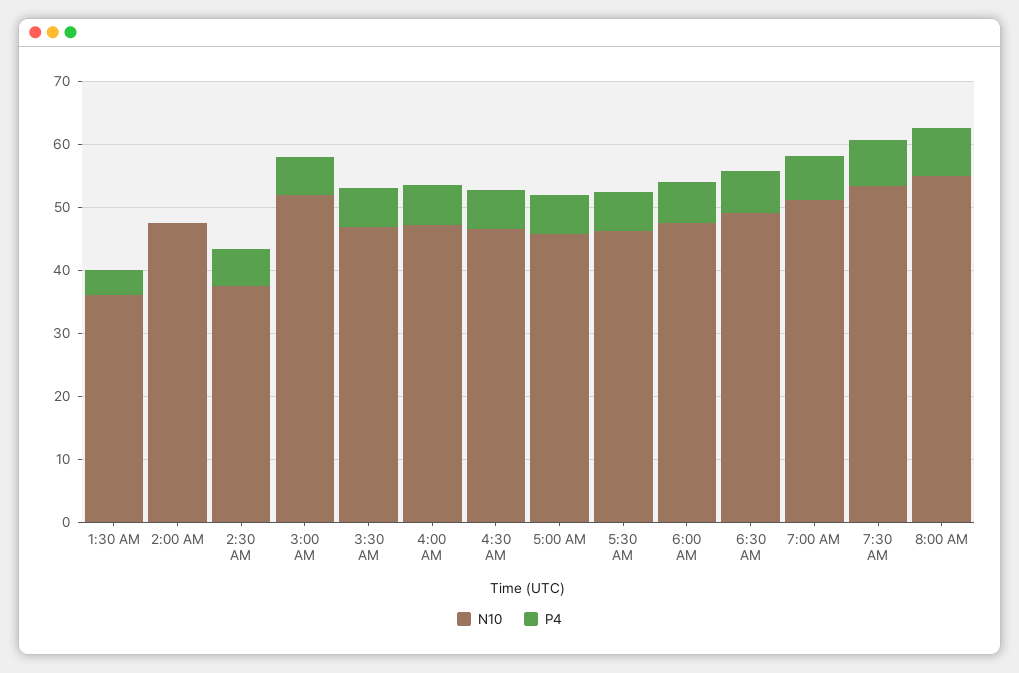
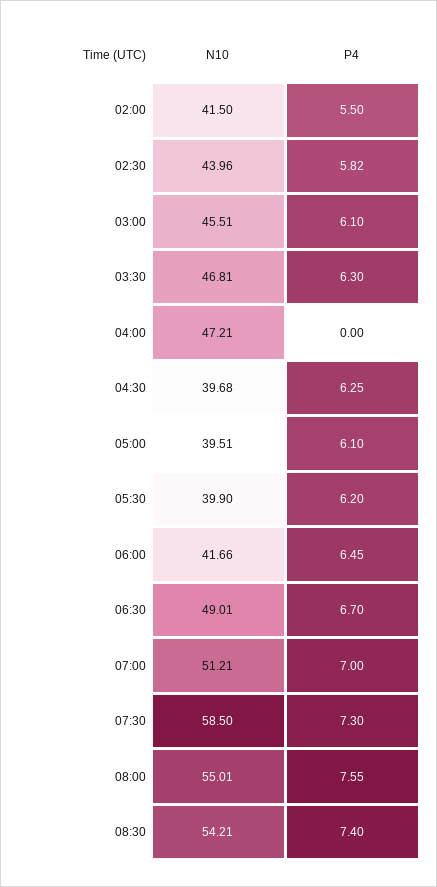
N10, 1:30 AM: 36 -> none
P4, 1:30 AM: 4 -> none
N10, 2:00 AM: 48 -> 41.5
P4, 2:00 AM: 0 -> 5.5
N10, 2:30 AM: 38 -> 43.96
N10, 3:00 AM: 52 -> 45.51
P4, 4:00 AM: 6 -> 0
N10, 4:30 AM: 46 -> 39.68
N10, 5:00 AM: 46 -> 39.51
N10, 5:30 AM: 46 -> 39.9
N10, 6:00 AM: 48 -> 41.66
N10, 7:30 AM: 54 -> 58.5
N10, 08:30: none -> 54.21
P4, 08:30: none -> 7.4

